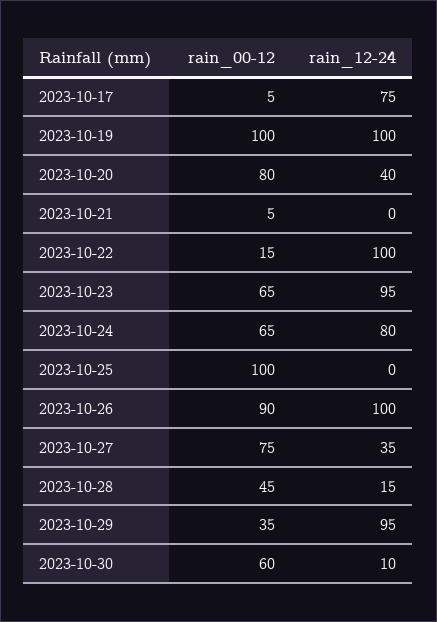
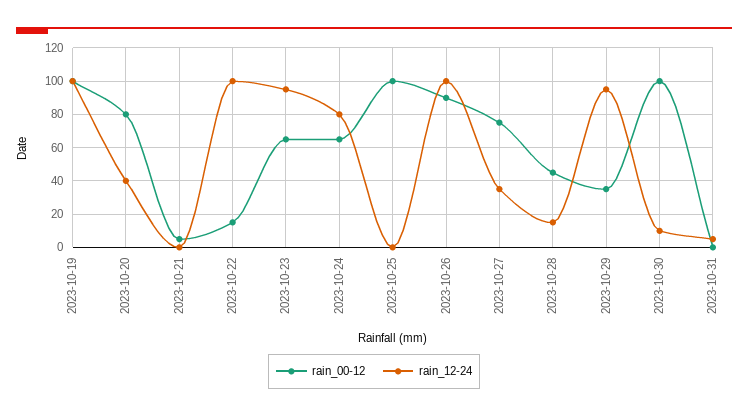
rain_00-12, 2023-10-17: 5 -> none
rain_12-24, 2023-10-17: 75 -> none
rain_00-12, 2023-10-30: 60 -> 100
rain_00-12, 2023-10-31: none -> 0
rain_12-24, 2023-10-31: none -> 5

